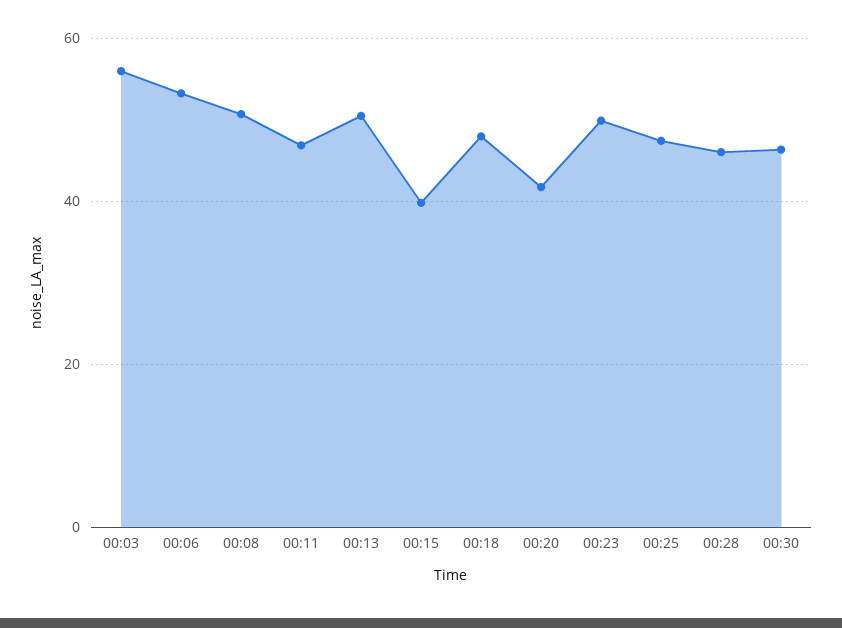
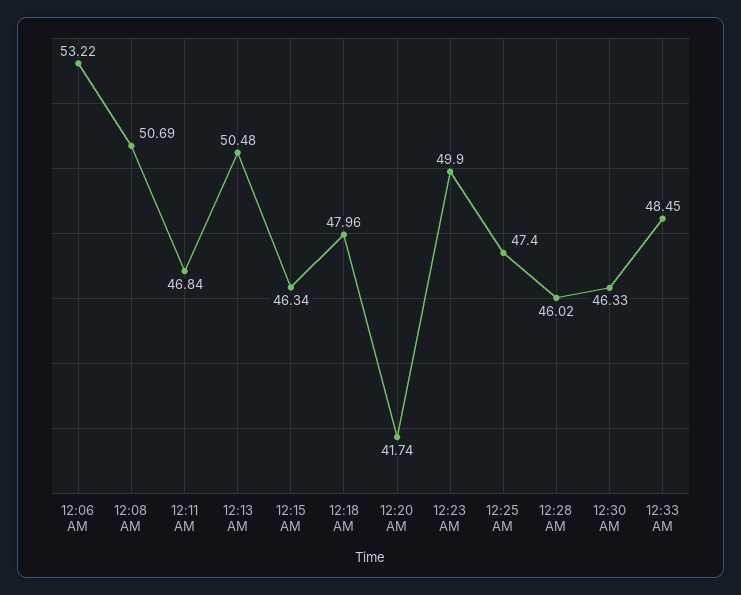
00:03: 56 -> none
00:15: 40 -> 46.34
12:33 AM: none -> 48.45

